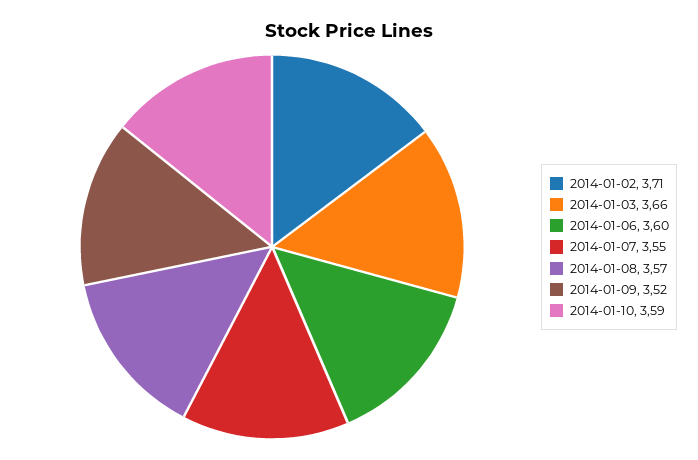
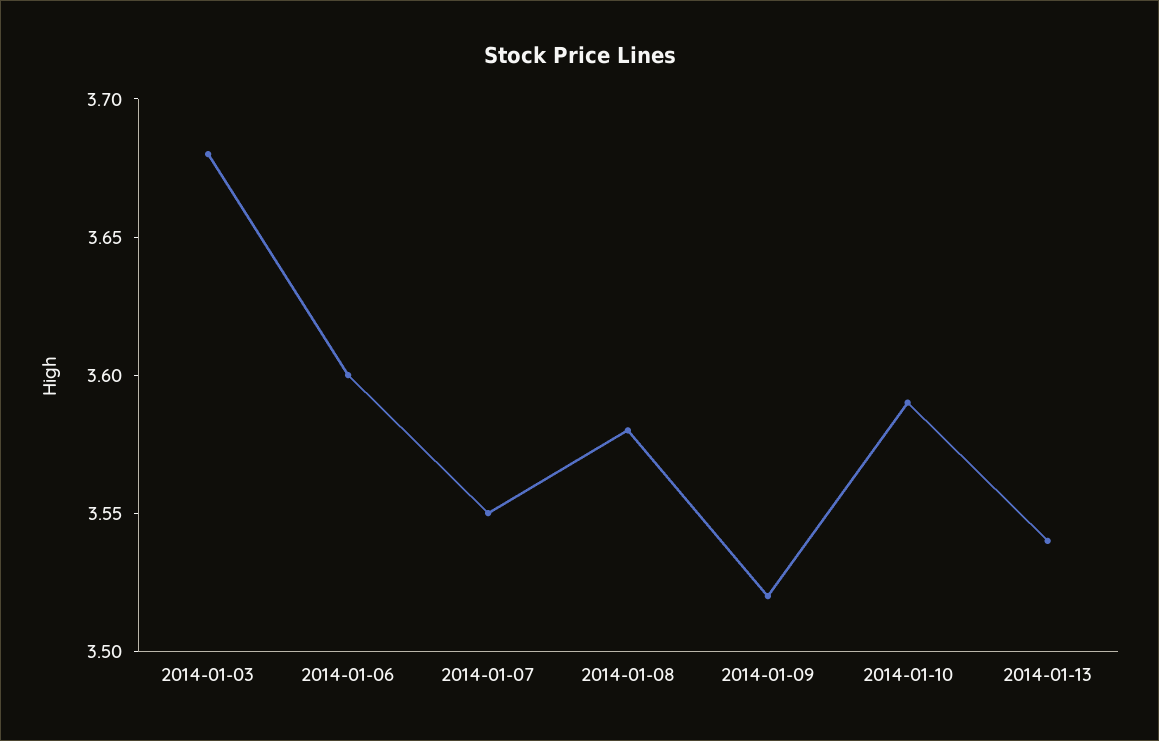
2014-01-02: 3.71 -> none
2014-01-03: 3.66 -> 3.68
2014-01-08: 3.57 -> 3.58
2014-01-13: none -> 3.54

